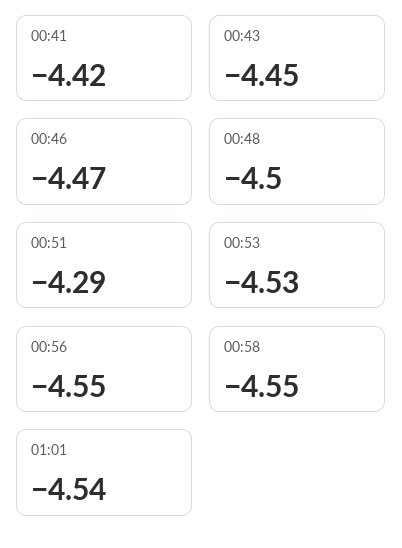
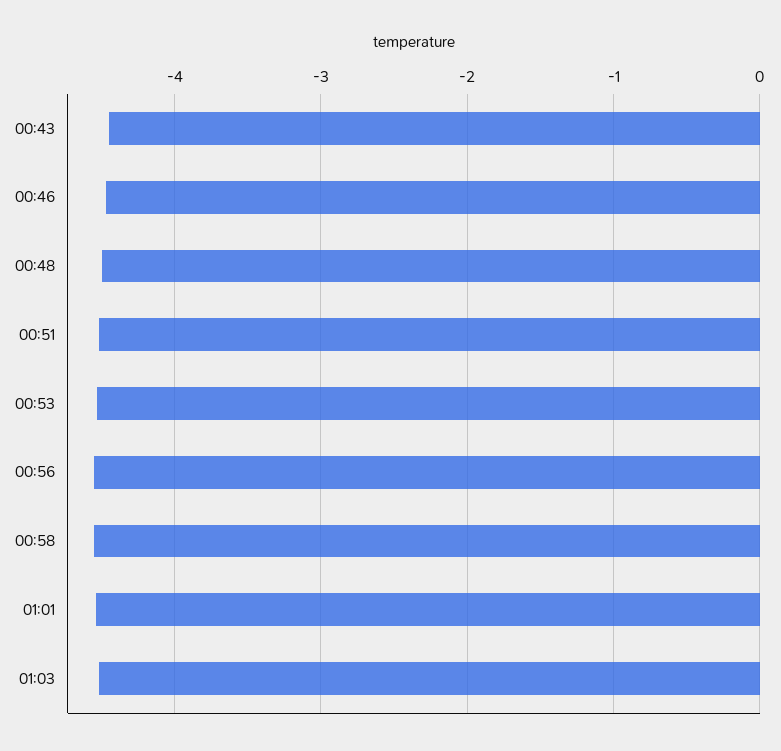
00:41: -4.42 -> none
00:51: -4.29 -> -4.5
01:03: none -> -4.5

